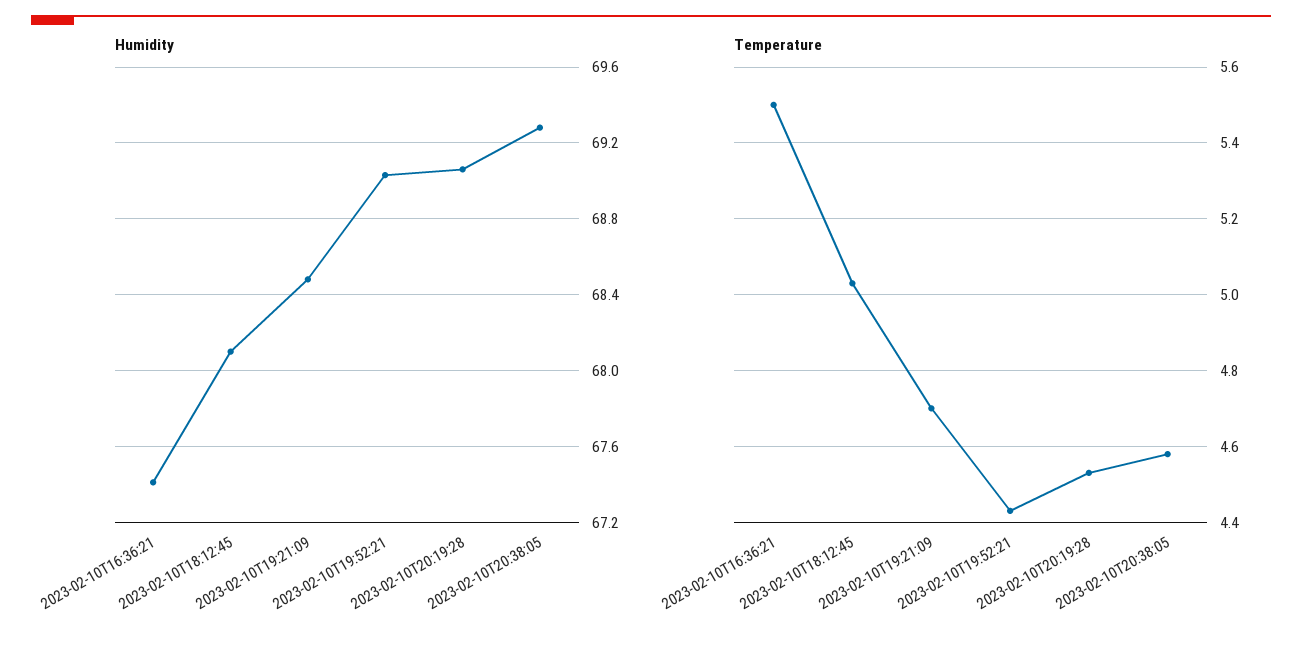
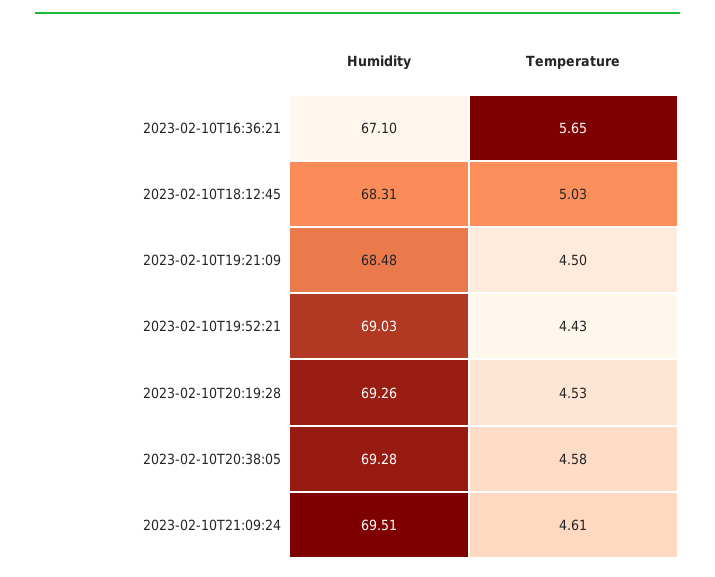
Humidity, 2023-02-10T16:36:21: 67.4 -> 67.1
Humidity, 2023-02-10T18:12:45: 68.1 -> 68.31
Humidity, 2023-02-10T20:19:28: 69.05 -> 69.26
Temperature, 2023-02-10T16:36:21: 5.5 -> 5.65
Temperature, 2023-02-10T19:21:09: 4.7 -> 4.5
Humidity, 2023-02-10T21:09:24: none -> 69.51
Temperature, 2023-02-10T21:09:24: none -> 4.61

